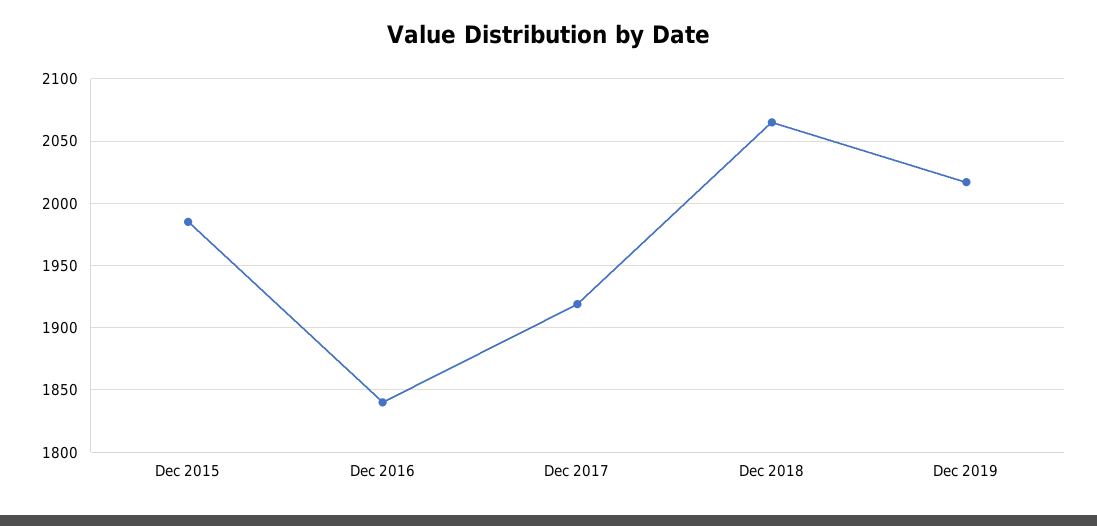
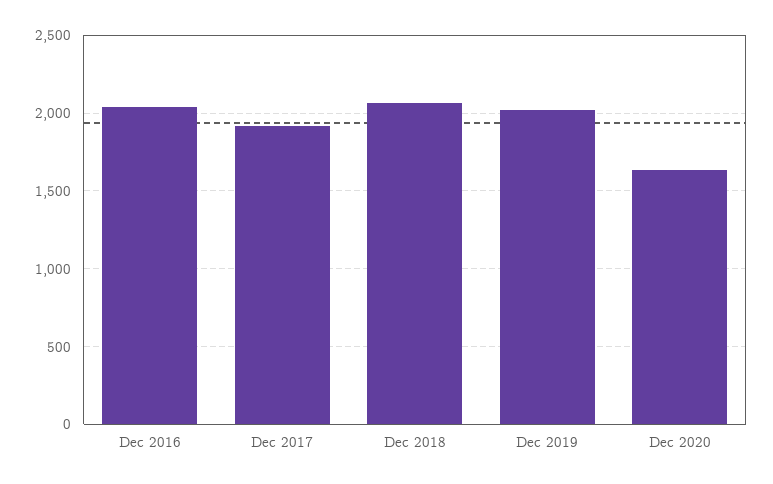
Dec 2015: 1985 -> none
Dec 2016: 1840 -> 2050
Dec 2020: none -> 1650

